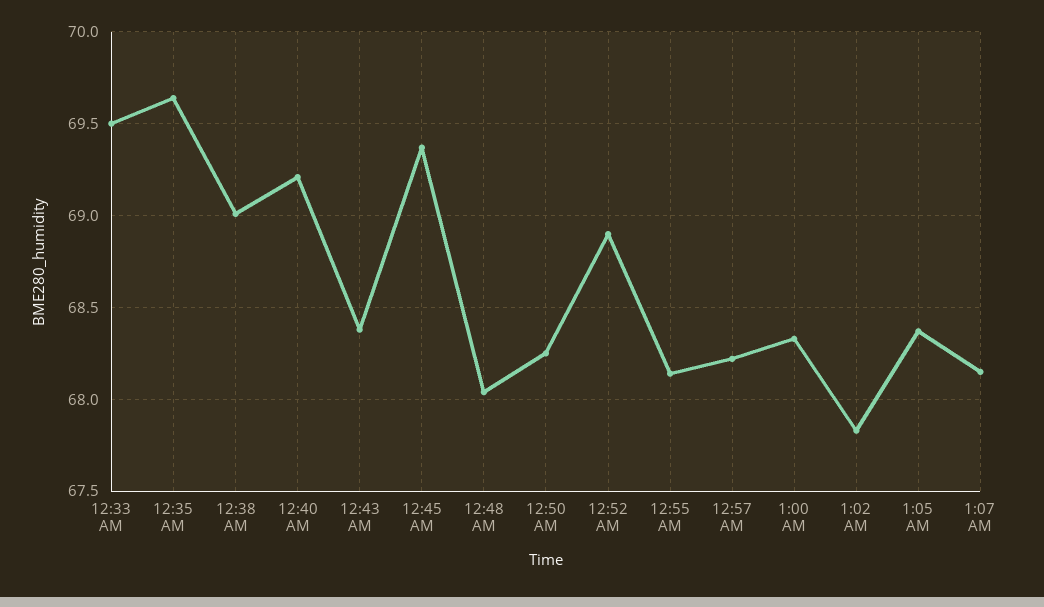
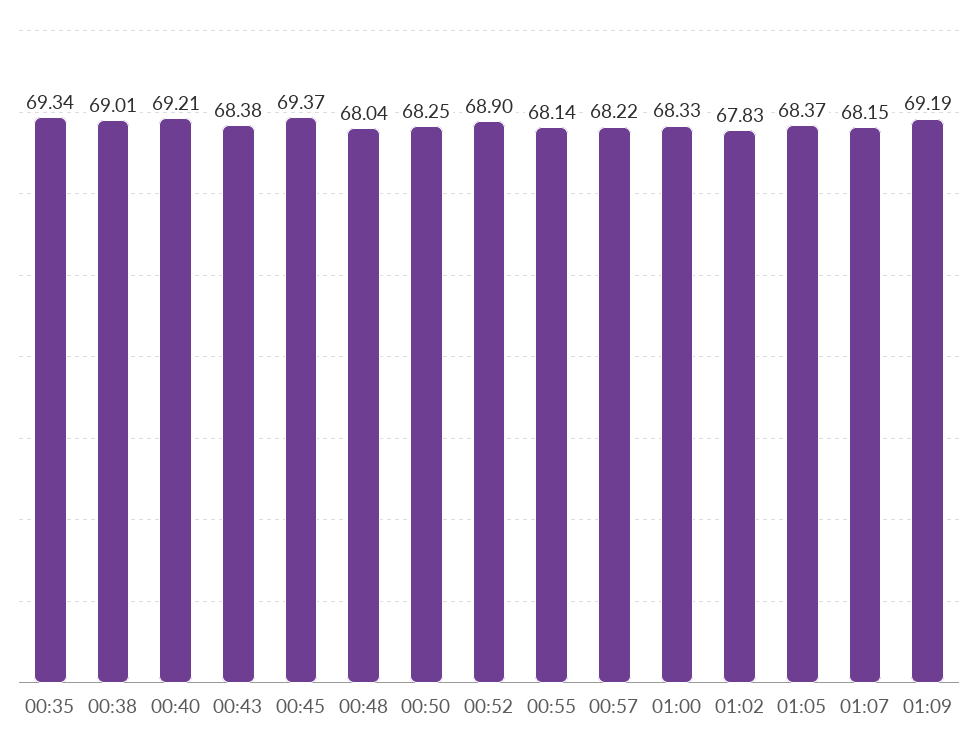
12:33 AM: 69.5 -> none
12:35 AM: 69.65 -> 69.34
01:09: none -> 69.19

